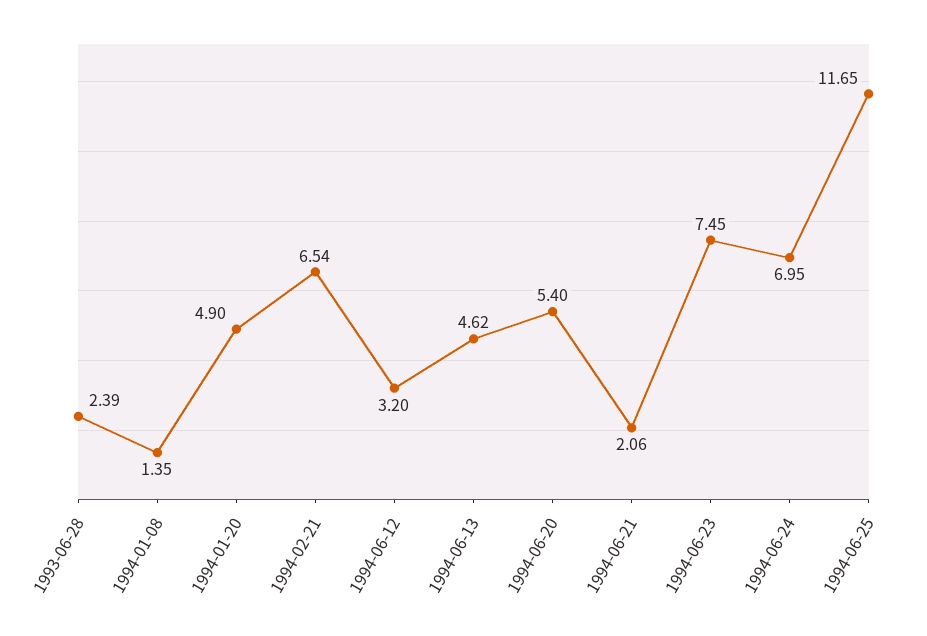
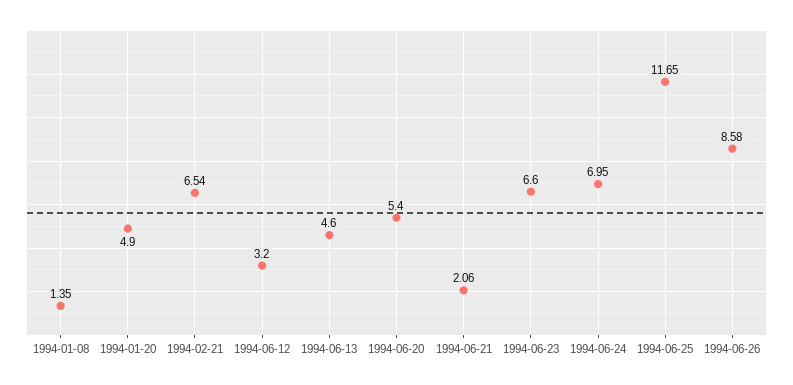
1993-06-28: 2.39 -> none
1994-06-13: 4.62 -> 4.6
1994-06-23: 7.45 -> 6.6
1994-06-26: none -> 8.58

